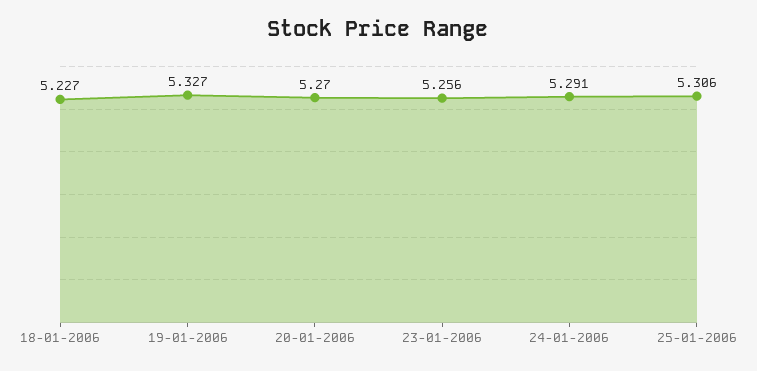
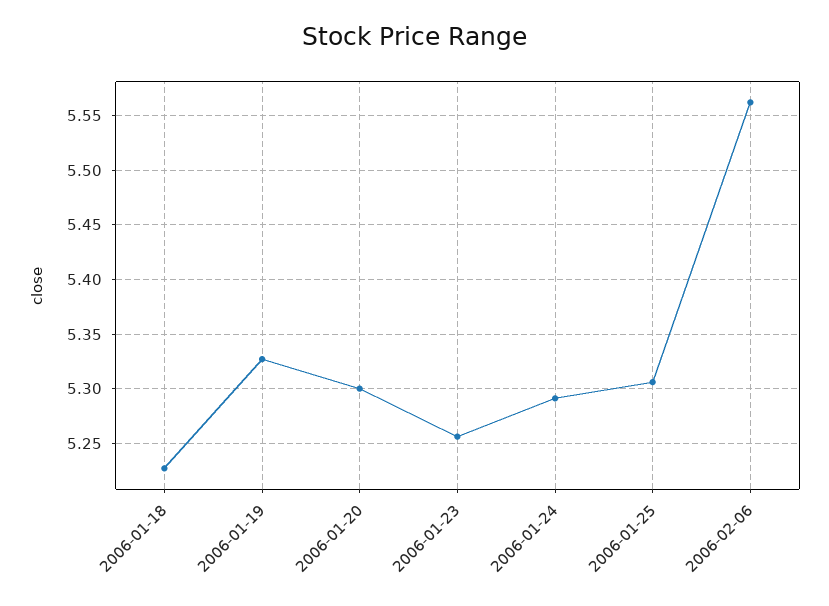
20-01-2006: 5.27 -> 5.3
2006-02-06: none -> 5.56

